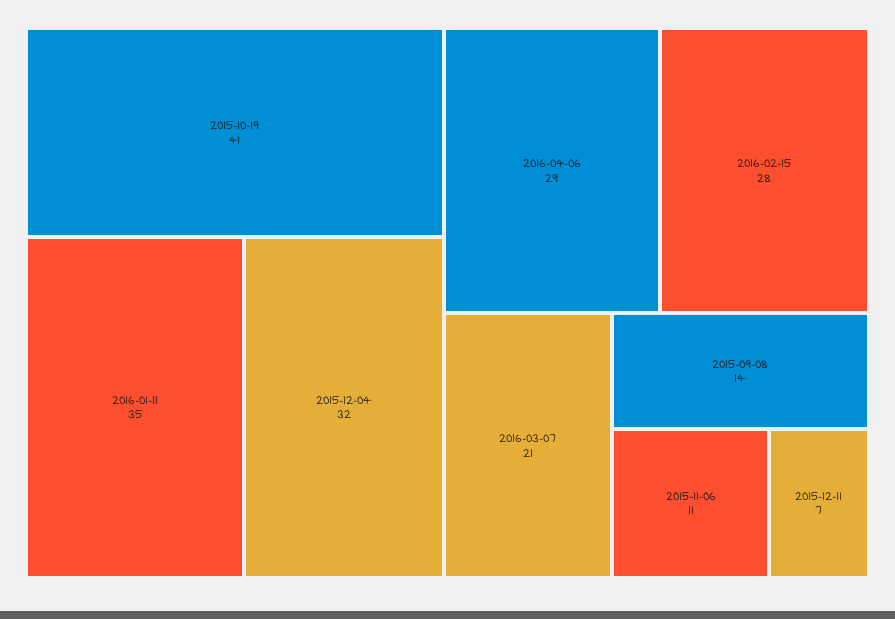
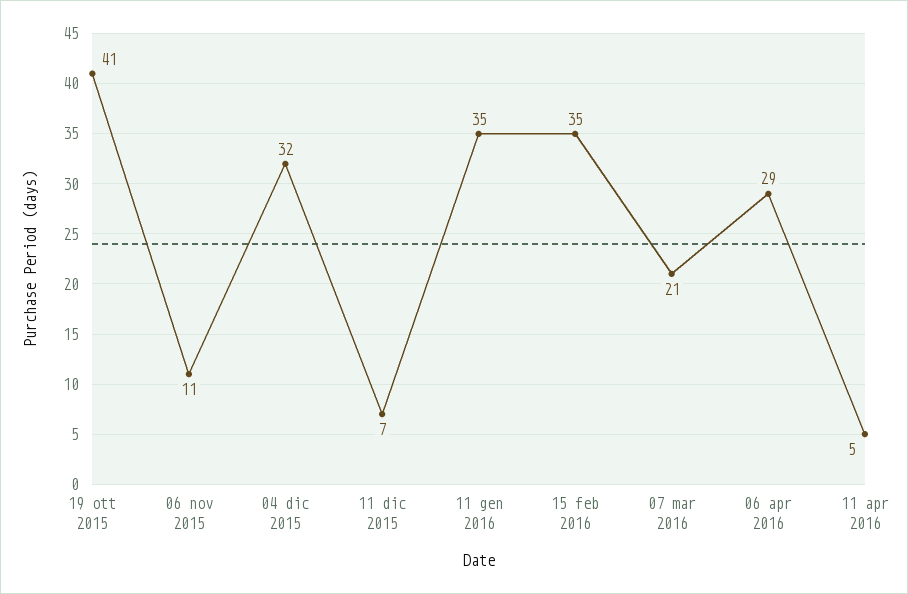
2016-02-15: 28 -> 35
2015-09-08: 14 -> none
11 apr 2016: none -> 5

